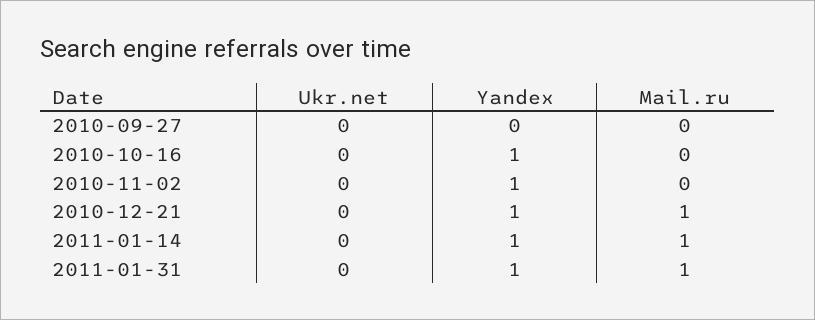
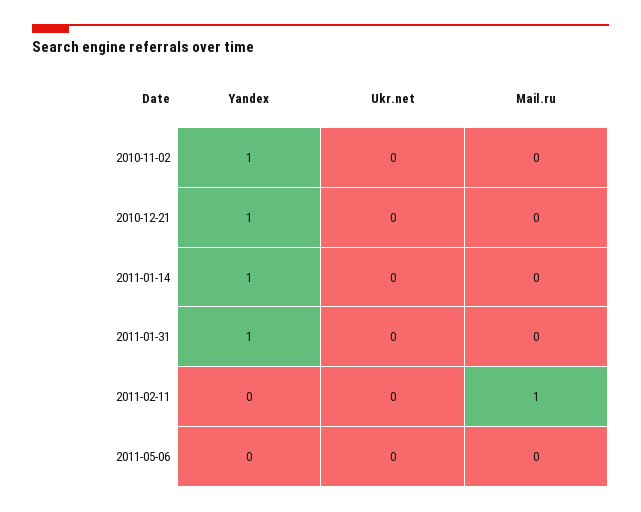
Ukr.net, 2010-09-27: 0 -> none
Yandex, 2010-09-27: 0 -> none
Mail.ru, 2010-09-27: 0 -> none
Ukr.net, 2010-10-16: 0 -> none
Yandex, 2010-10-16: 1 -> none
Mail.ru, 2010-10-16: 0 -> none
Mail.ru, 2010-12-21: 1 -> 0
Mail.ru, 2011-01-14: 1 -> 0
Mail.ru, 2011-01-31: 1 -> 0
Yandex, 2011-02-11: none -> 0
Ukr.net, 2011-02-11: none -> 0
Mail.ru, 2011-02-11: none -> 1
Yandex, 2011-05-06: none -> 0
Ukr.net, 2011-05-06: none -> 0
Mail.ru, 2011-05-06: none -> 0

